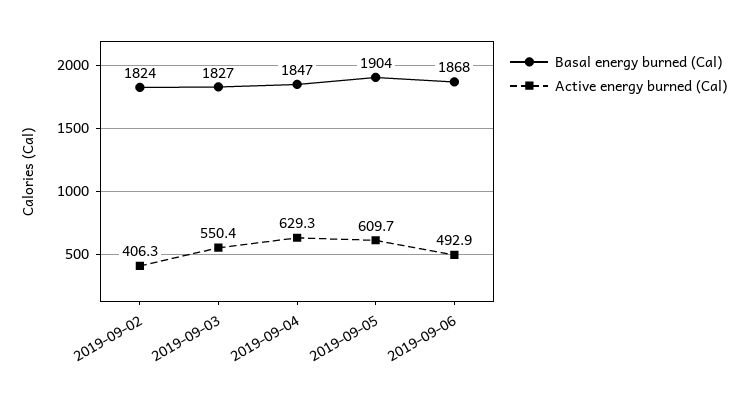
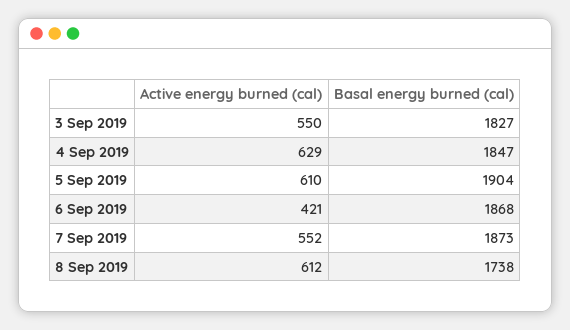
Basal energy burned (Cal), 2019-09-02: 1824 -> none
Active energy burned (Cal), 2019-09-02: 406.3 -> none
Active energy burned (Cal), 2019-09-06: 492.9 -> 421
Active energy burned (Cal), 7 Sep 2019: none -> 552
Basal energy burned (Cal), 7 Sep 2019: none -> 1873
Active energy burned (Cal), 8 Sep 2019: none -> 612
Basal energy burned (Cal), 8 Sep 2019: none -> 1738

